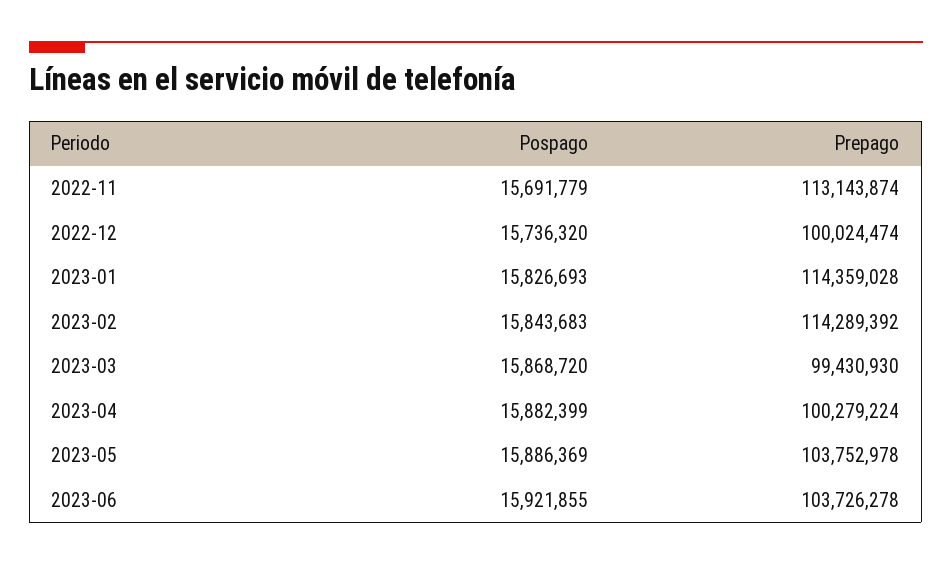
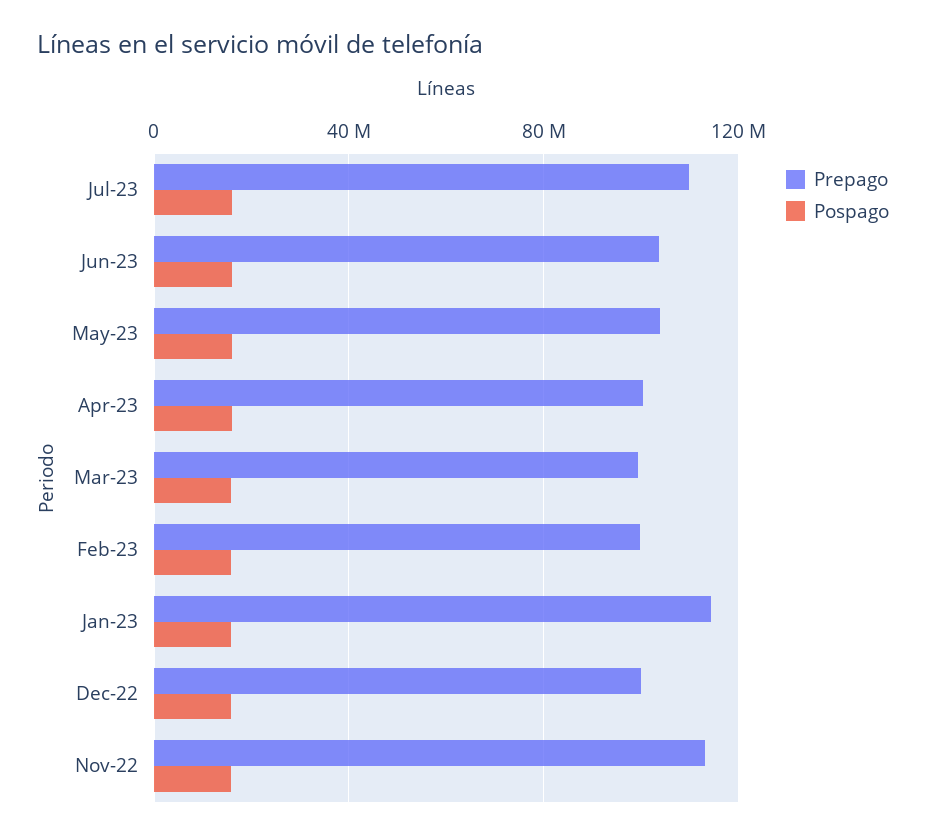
Prepago, 2023-02: 114289392 -> 100000000
Prepago, Jul-23: none -> 110000000
Pospago, Jul-23: none -> 15000000

